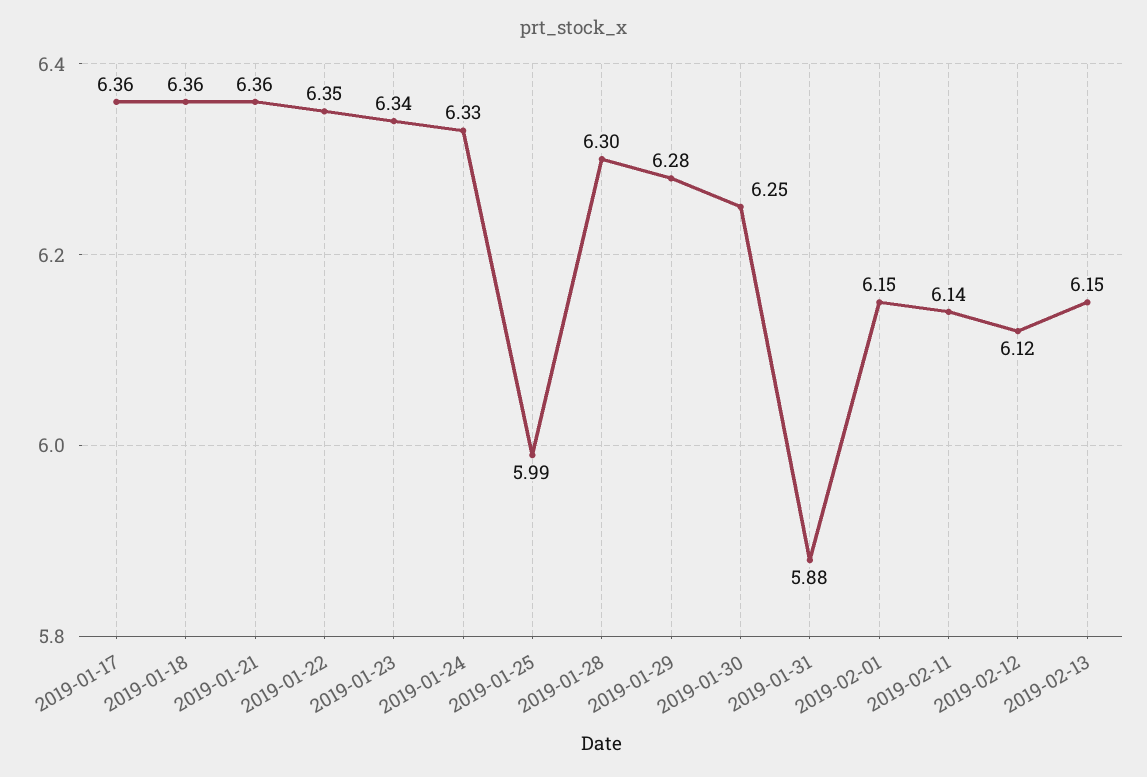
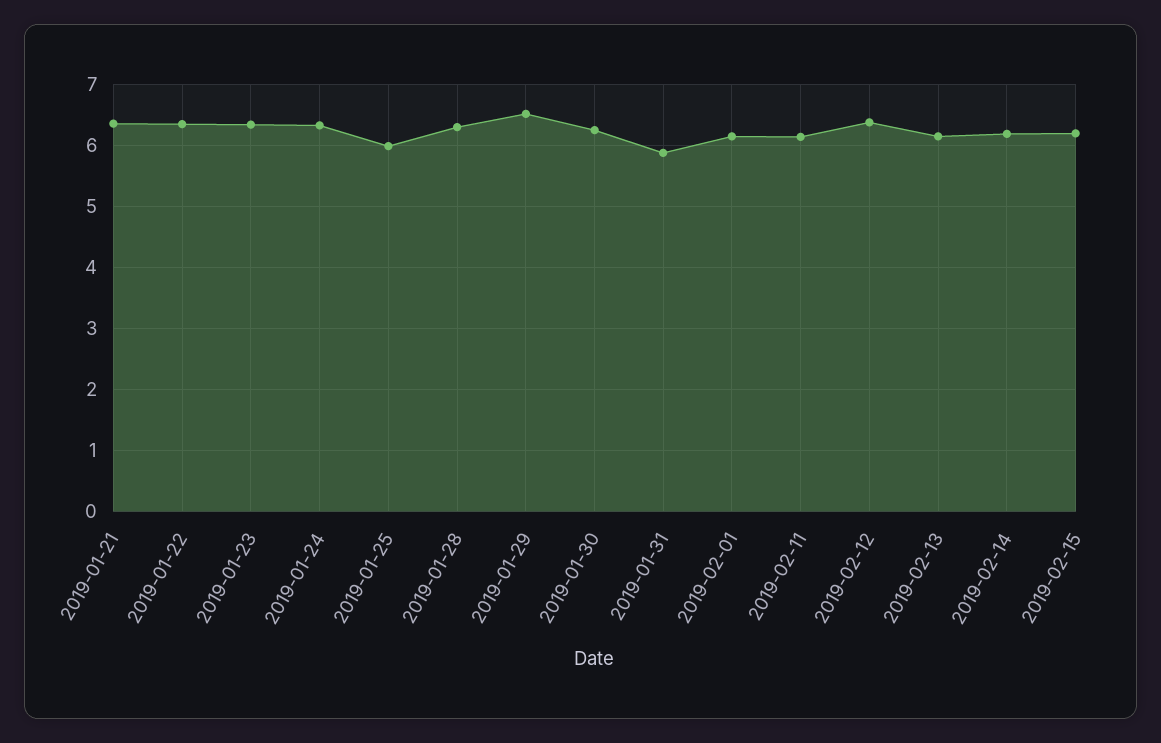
2019-01-17: 6.36 -> none
2019-01-18: 6.36 -> none
2019-01-29: 6.28 -> 6.5
2019-02-12: 6.12 -> 6.4
2019-02-14: none -> 6.2
2019-02-15: none -> 6.2

